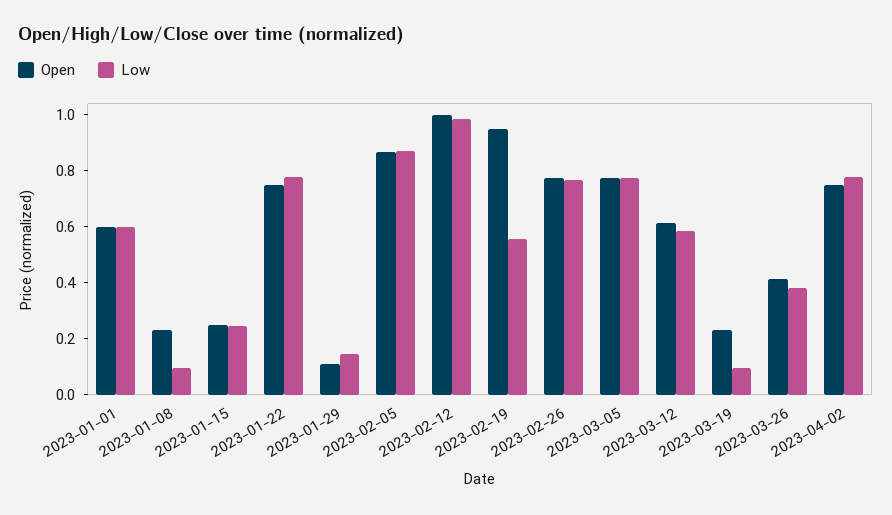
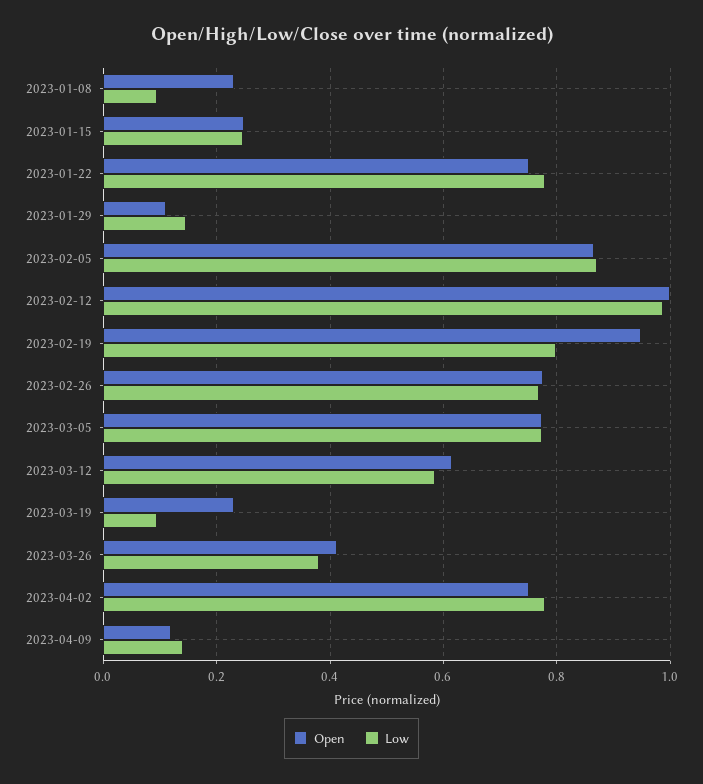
Open, 2023-01-01: 0.6 -> none
Low, 2023-01-01: 0.6 -> none
Low, 2023-02-19: 0.55 -> 0.8
Open, 2023-04-09: none -> 0.12
Low, 2023-04-09: none -> 0.14

